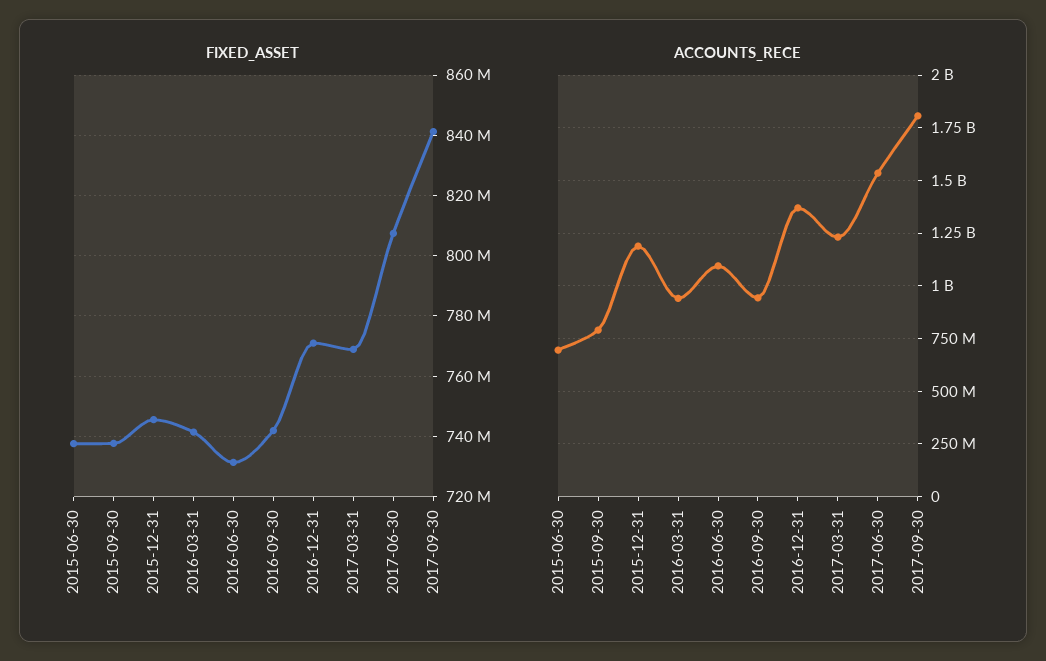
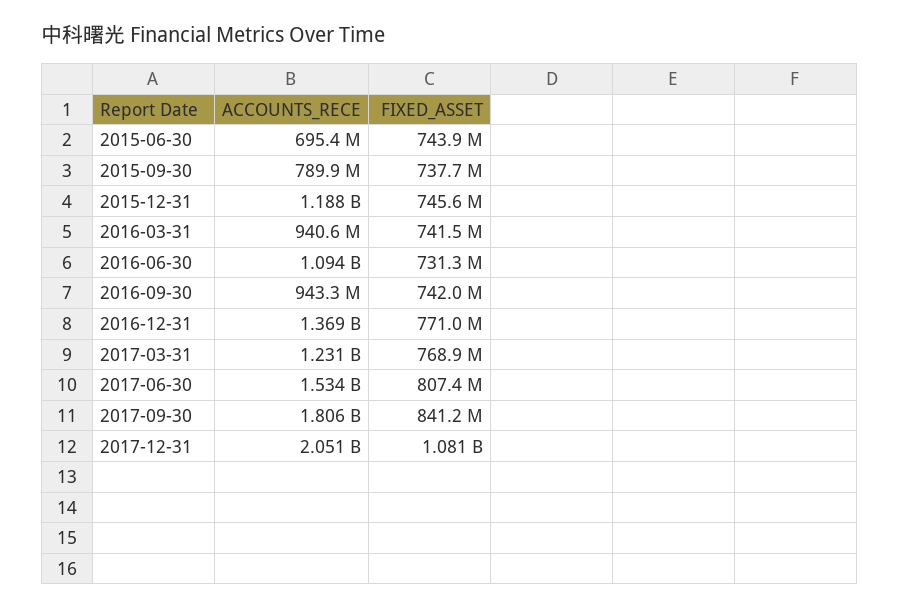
FIXED_ASSET, 2015-06-30: 738000000 -> 743900000
ACCOUNTS_RECE, 2017-12-31: none -> 2051000000
FIXED_ASSET, 2017-12-31: none -> 1081000000

